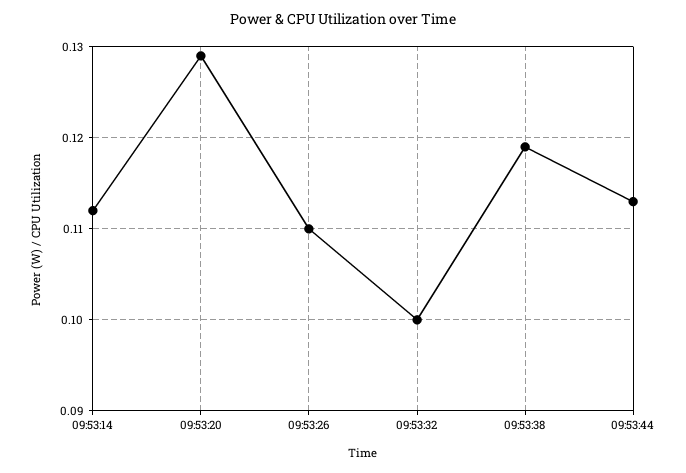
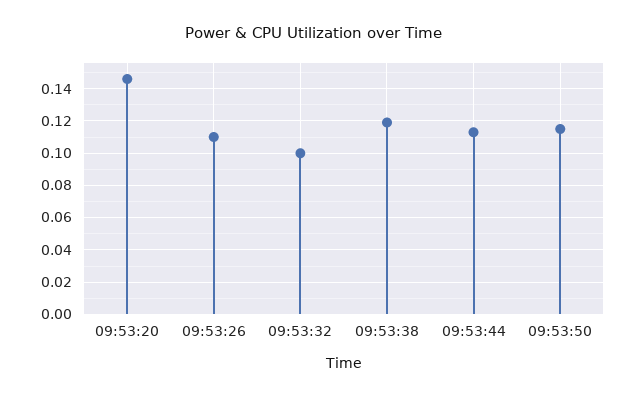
09:53:14: 0.112 -> none
09:53:20: 0.129 -> 0.145
09:53:50: none -> 0.115

